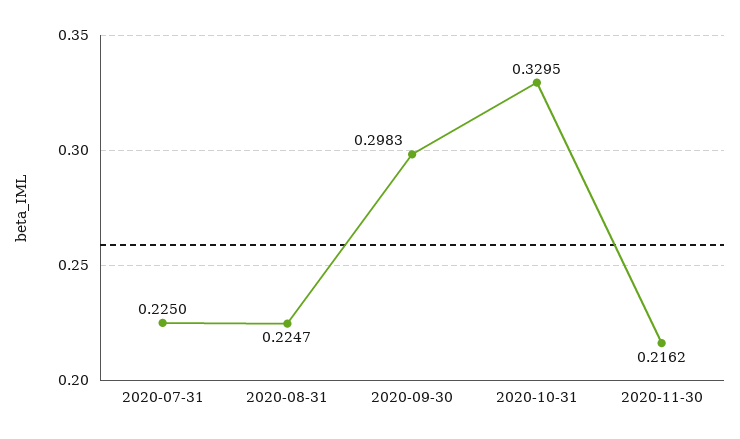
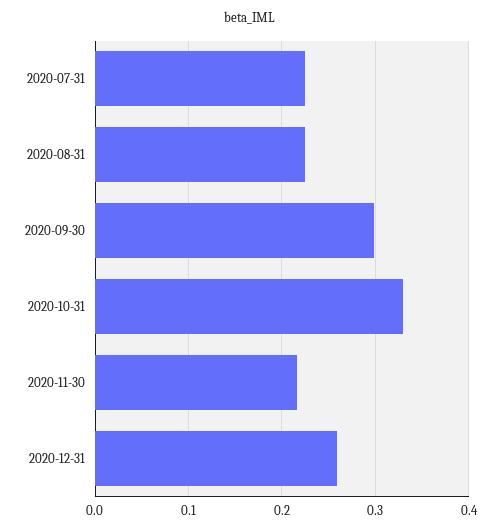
2020-12-31: none -> 0.26

